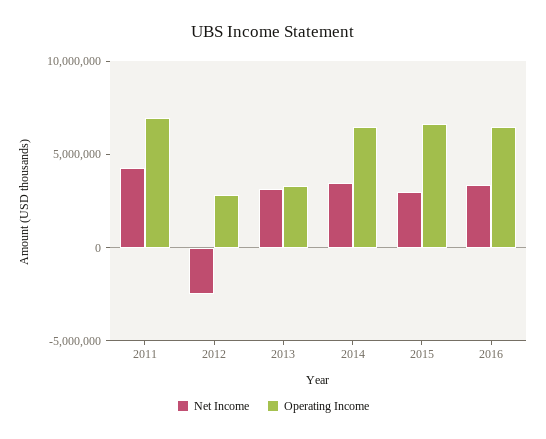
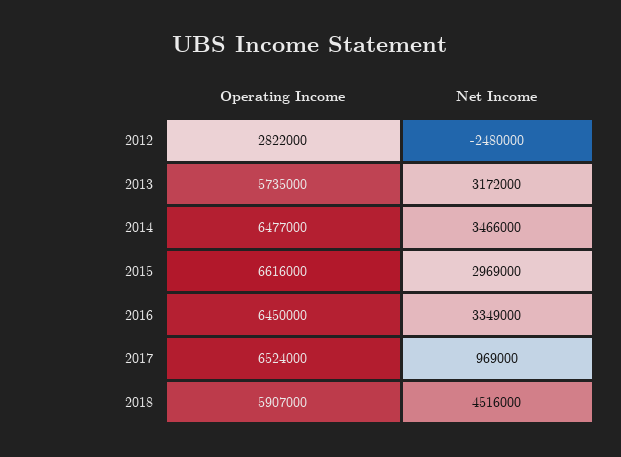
Net Income, 2011: 4000000 -> none
Operating Income, 2011: 7000000 -> none
Operating Income, 2013: 3000000 -> 5735000
Operating Income, 2017: none -> 6524000
Net Income, 2017: none -> 969000
Operating Income, 2018: none -> 5907000
Net Income, 2018: none -> 4516000

